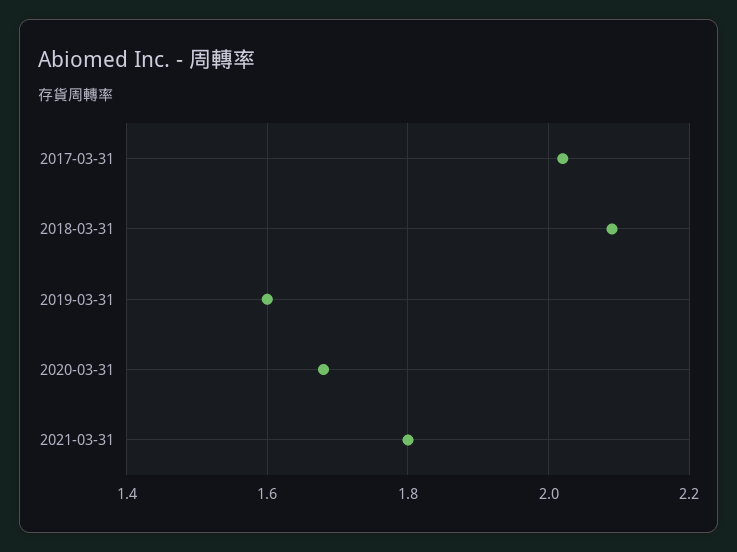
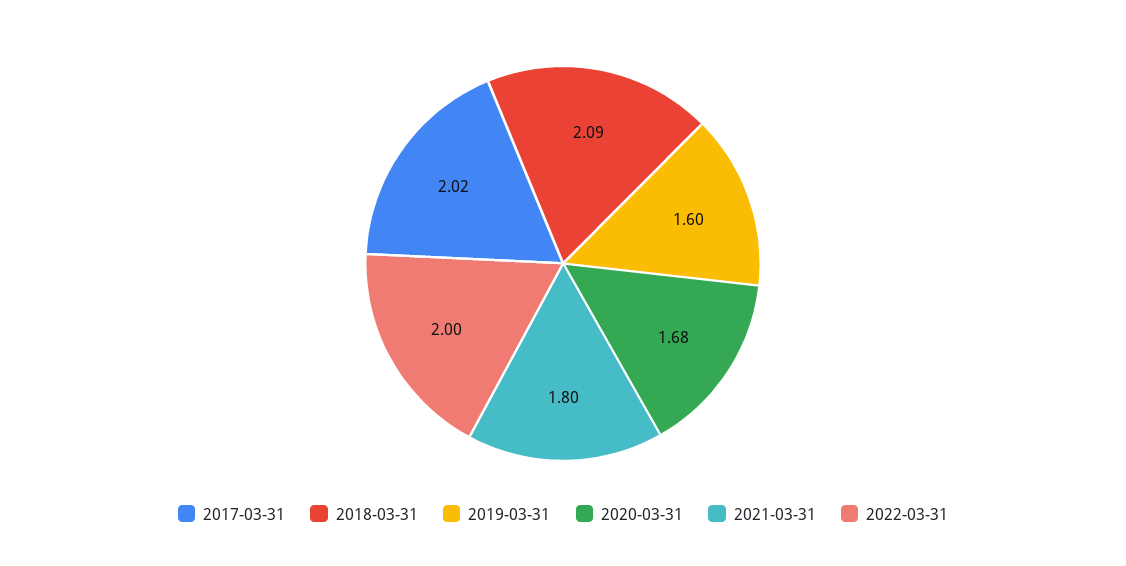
2022-03-31: none -> 2

